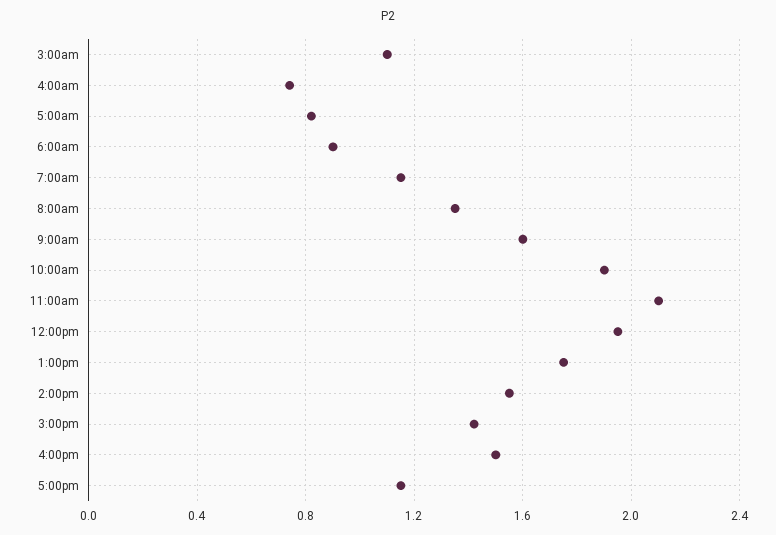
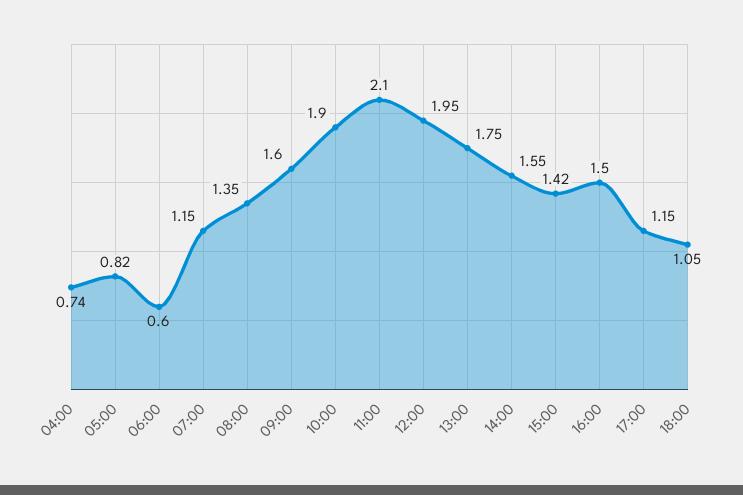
3:00am: 1.1 -> none
6:00am: 0.9 -> 0.6
18:00: none -> 1.05

